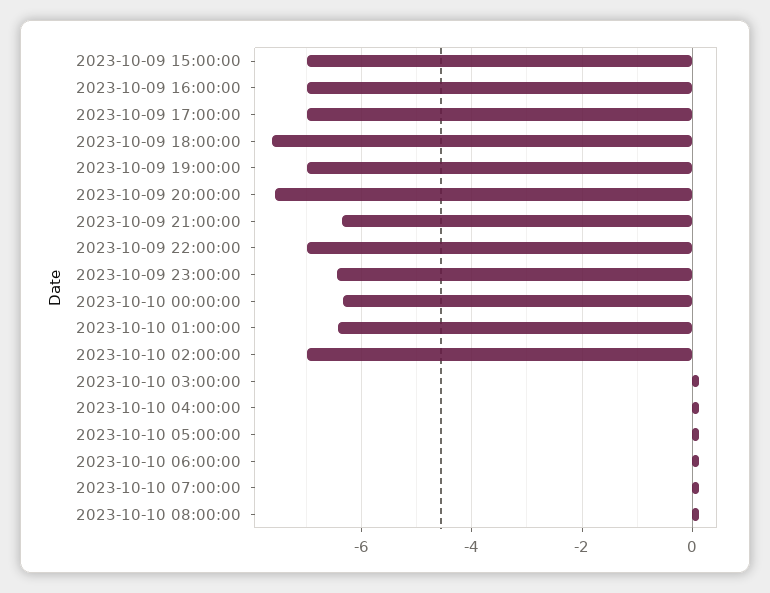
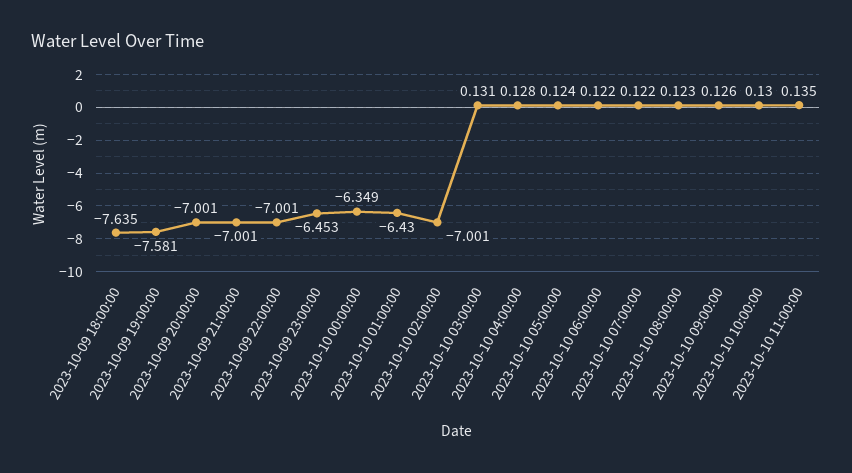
2023-10-09 15:00:00: -7 -> none
2023-10-09 16:00:00: -7 -> none
2023-10-09 17:00:00: -7 -> none
2023-10-09 19:00:00: -7 -> -7.581
2023-10-09 20:00:00: -7.6 -> -7.001
2023-10-09 21:00:00: -6.4 -> -7.001
2023-10-10 09:00:00: none -> 0.126
2023-10-10 10:00:00: none -> 0.13
2023-10-10 11:00:00: none -> 0.135

